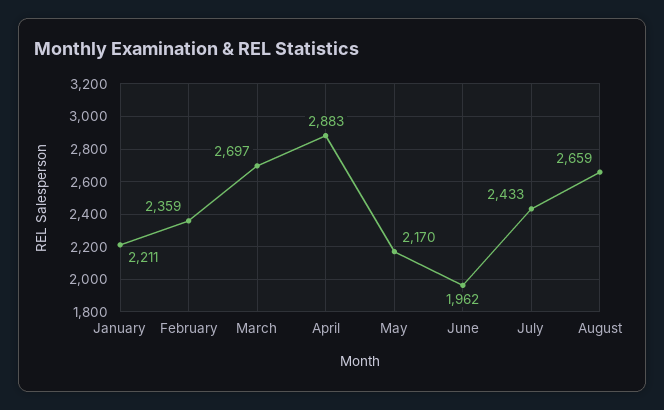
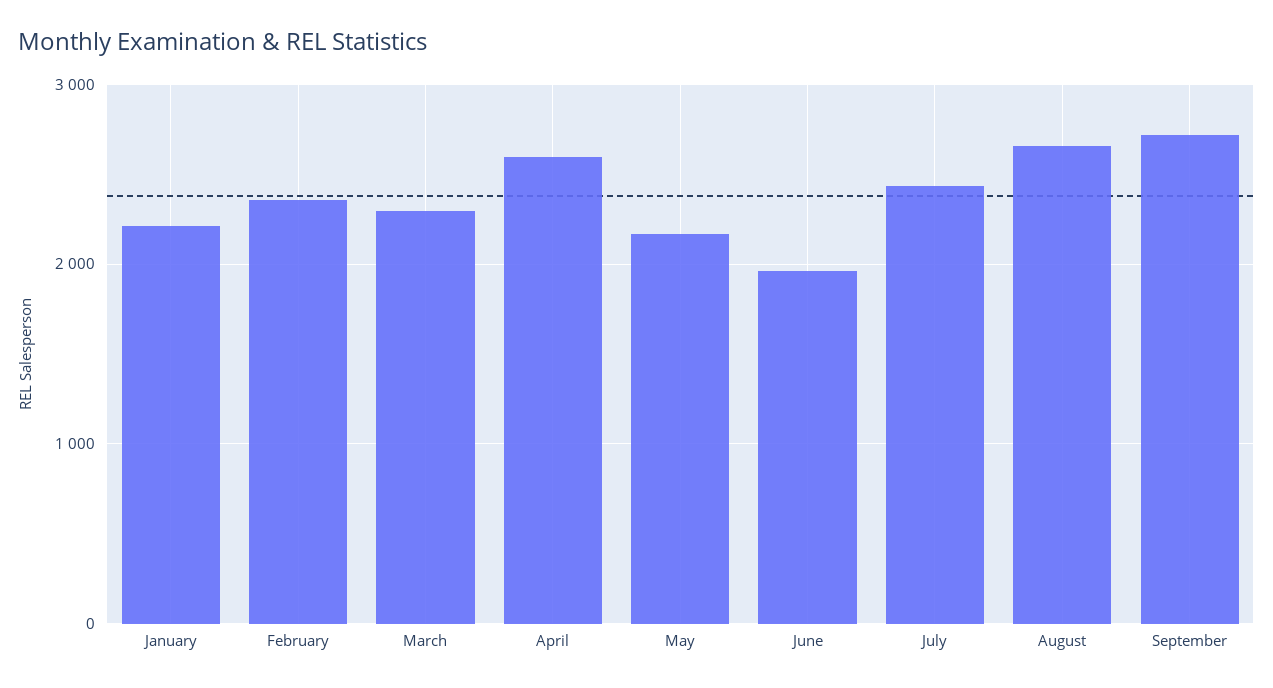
March: 2697 -> 2300
April: 2883 -> 2600
September: none -> 2700

